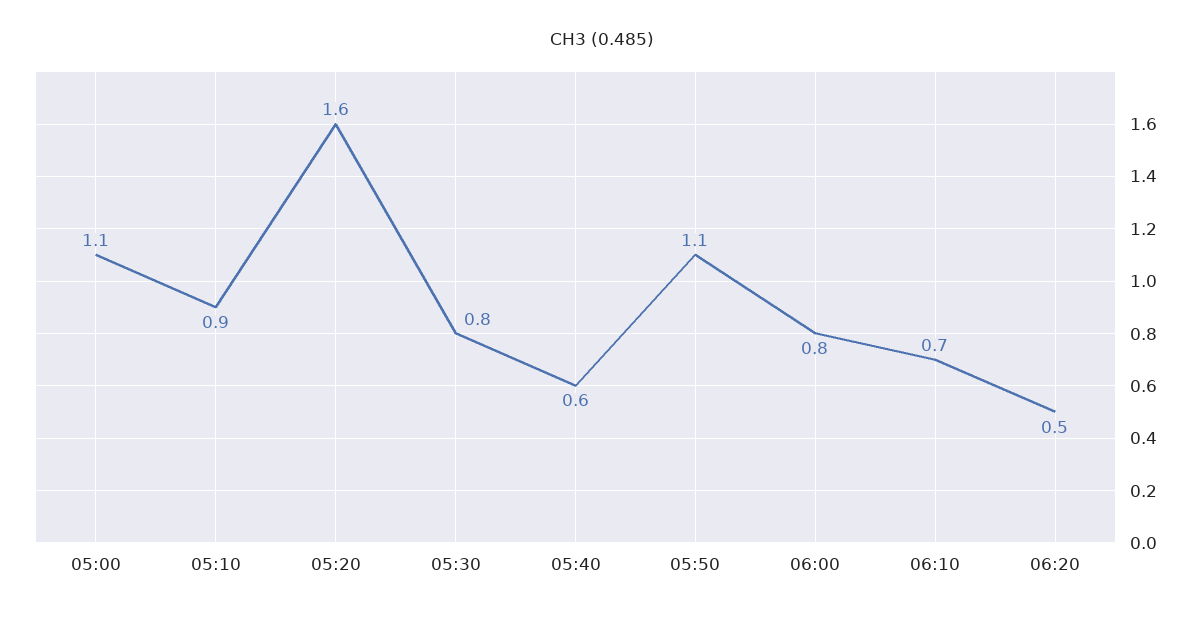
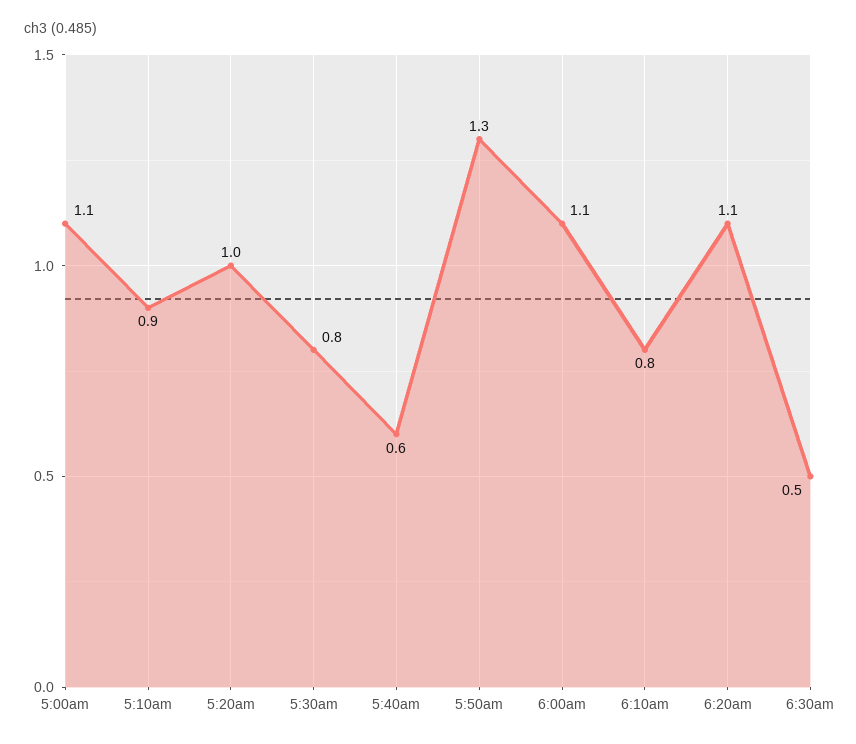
05:20: 1.6 -> 1
05:50: 1.1 -> 1.3
06:00: 0.8 -> 1.1
06:10: 0.7 -> 0.8
06:20: 0.5 -> 1.1
6:30am: none -> 0.5

